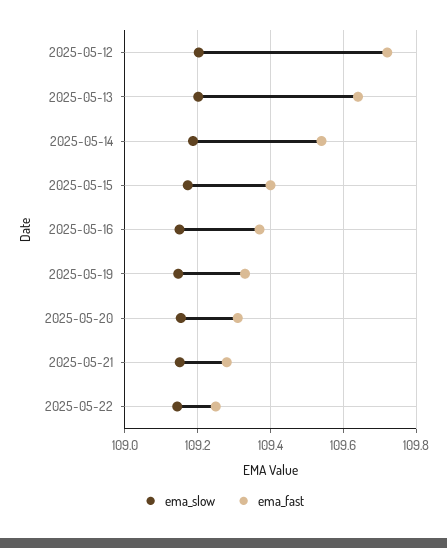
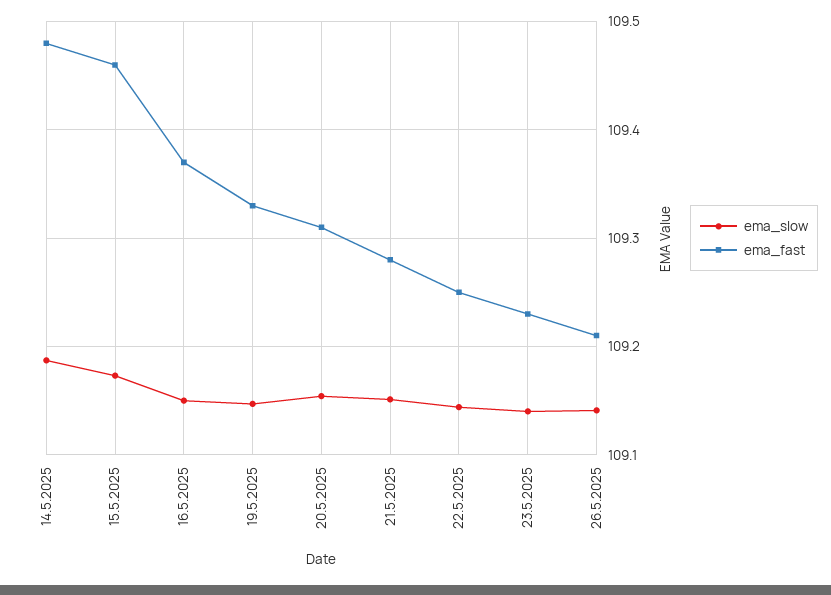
ema_slow, 2025-05-12: 109.2 -> none
ema_fast, 2025-05-12: 109.72 -> none
ema_slow, 2025-05-13: 109.2 -> none
ema_fast, 2025-05-13: 109.64 -> none
ema_fast, 2025-05-14: 109.54 -> 109.48
ema_fast, 2025-05-15: 109.4 -> 109.46
ema_slow, 23.5.2025: none -> 109.14
ema_fast, 23.5.2025: none -> 109.23
ema_slow, 26.5.2025: none -> 109.14
ema_fast, 26.5.2025: none -> 109.21

